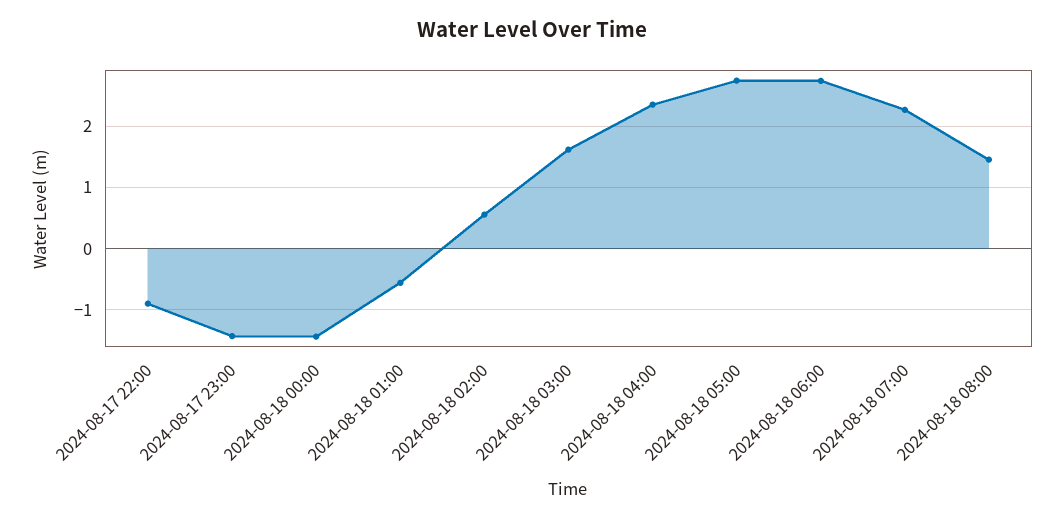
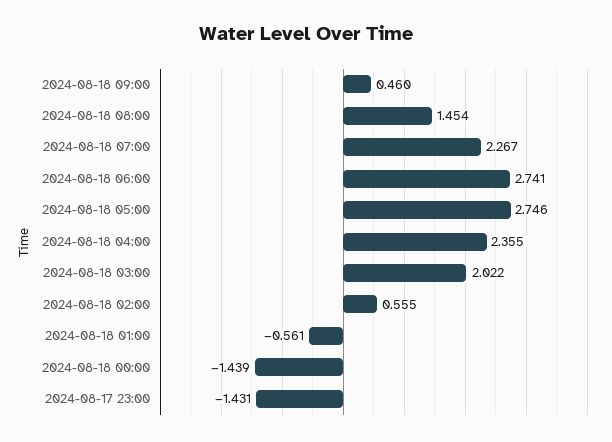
2024-08-17 22:00: -0.9 -> none
2024-08-18 03:00: 1.6 -> 2.022
2024-08-18 09:00: none -> 0.46

